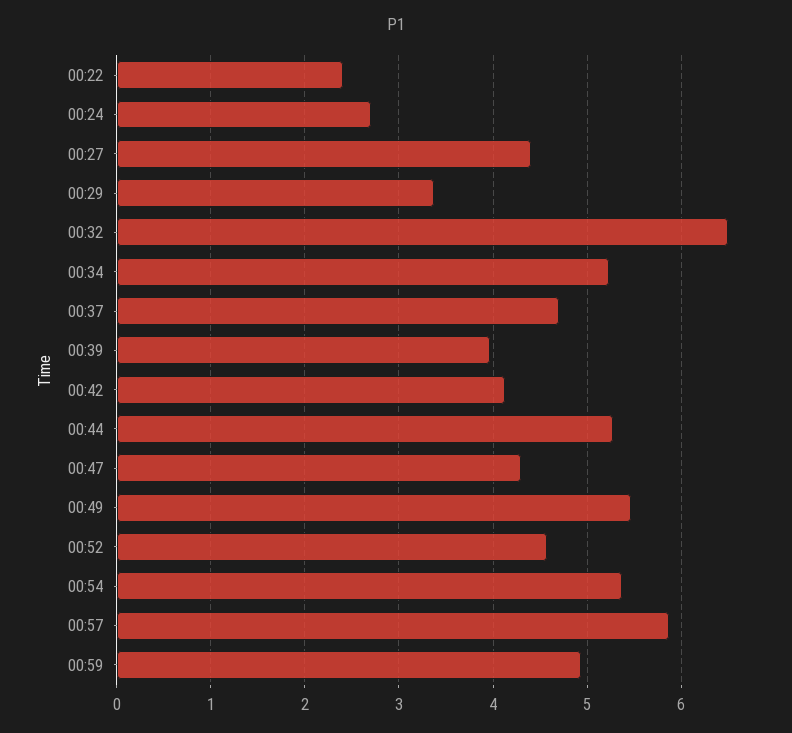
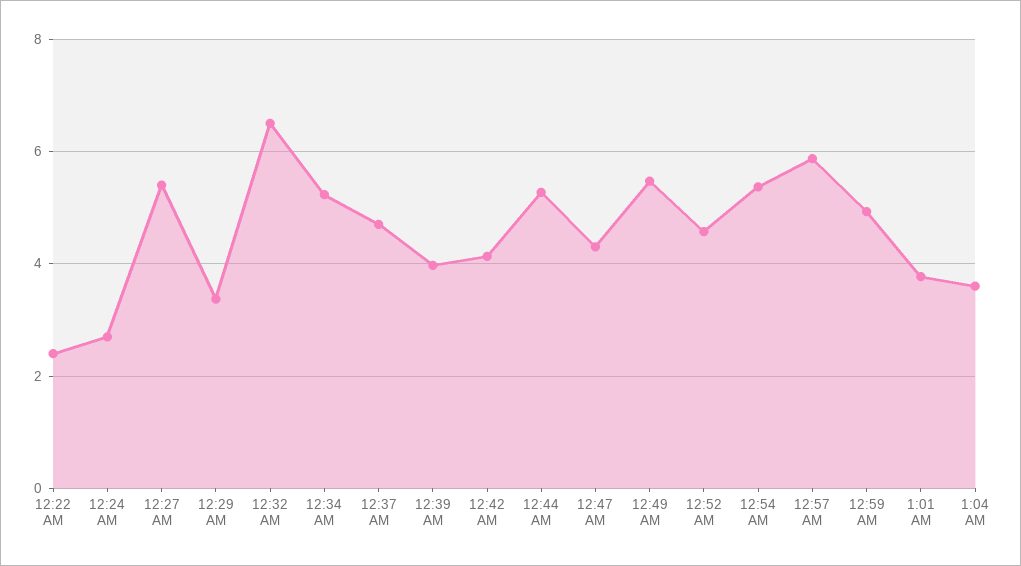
00:27: 4.4 -> 5.4
1:01 AM: none -> 3.8
1:04 AM: none -> 3.6

